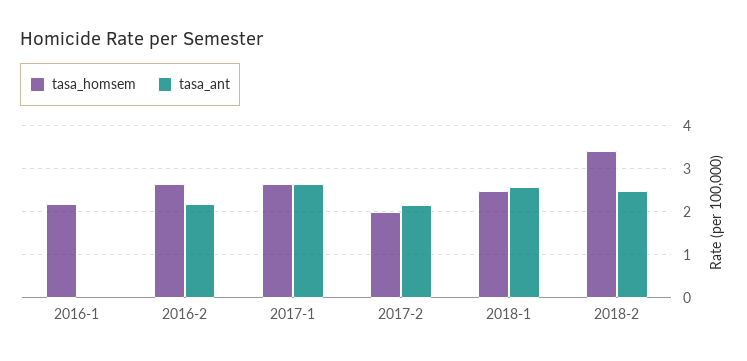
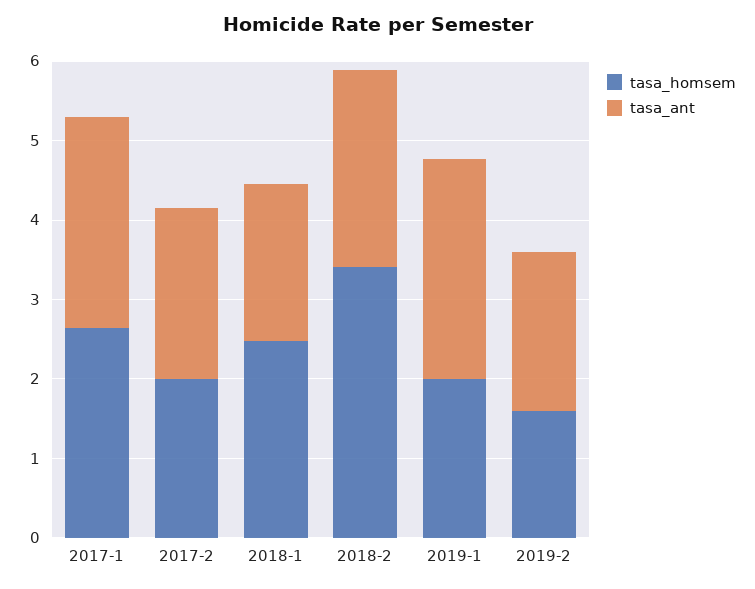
tasa_homsem, 2016-1: 2.2 -> none
tasa_ant, 2016-1: 0 -> none
tasa_homsem, 2016-2: 2.6 -> none
tasa_ant, 2016-2: 2.2 -> none
tasa_ant, 2018-1: 2.6 -> 2
tasa_homsem, 2019-1: none -> 2
tasa_ant, 2019-1: none -> 2.8
tasa_homsem, 2019-2: none -> 1.6
tasa_ant, 2019-2: none -> 2

